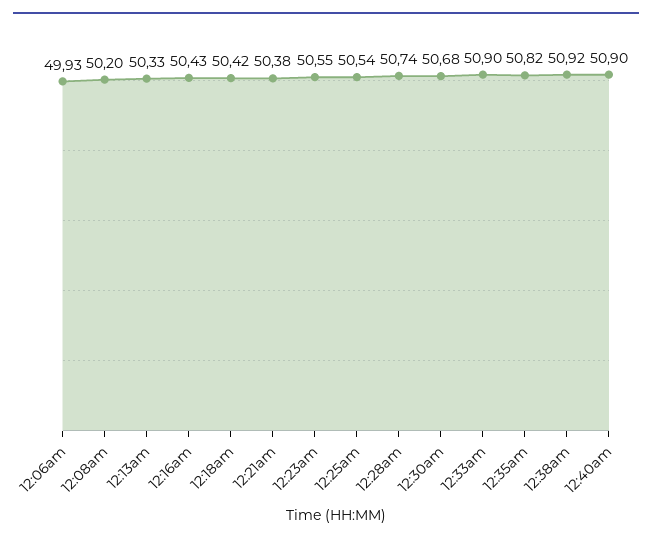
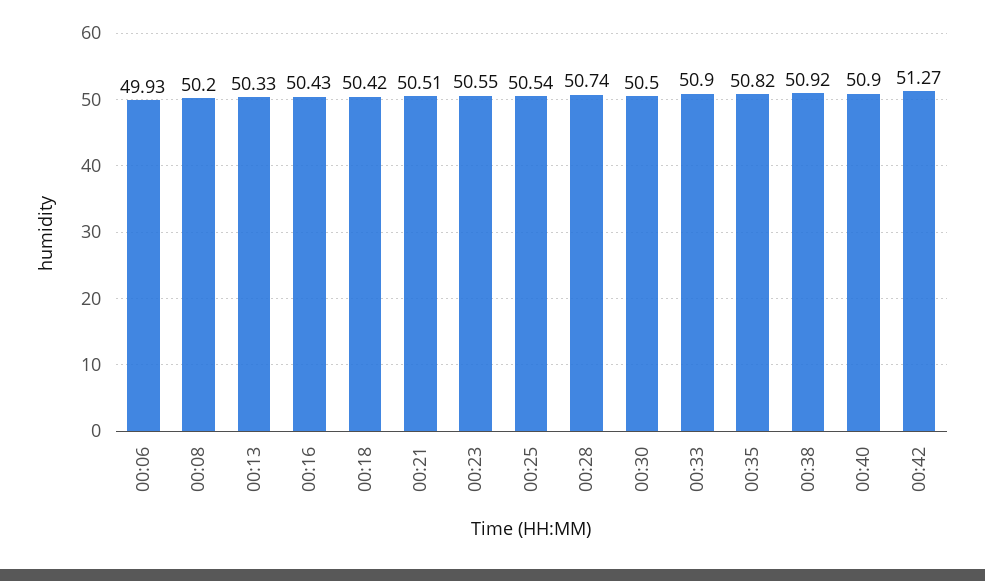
12:21am: 50.38 -> 50.51
12:30am: 50.68 -> 50.5
00:42: none -> 51.27

